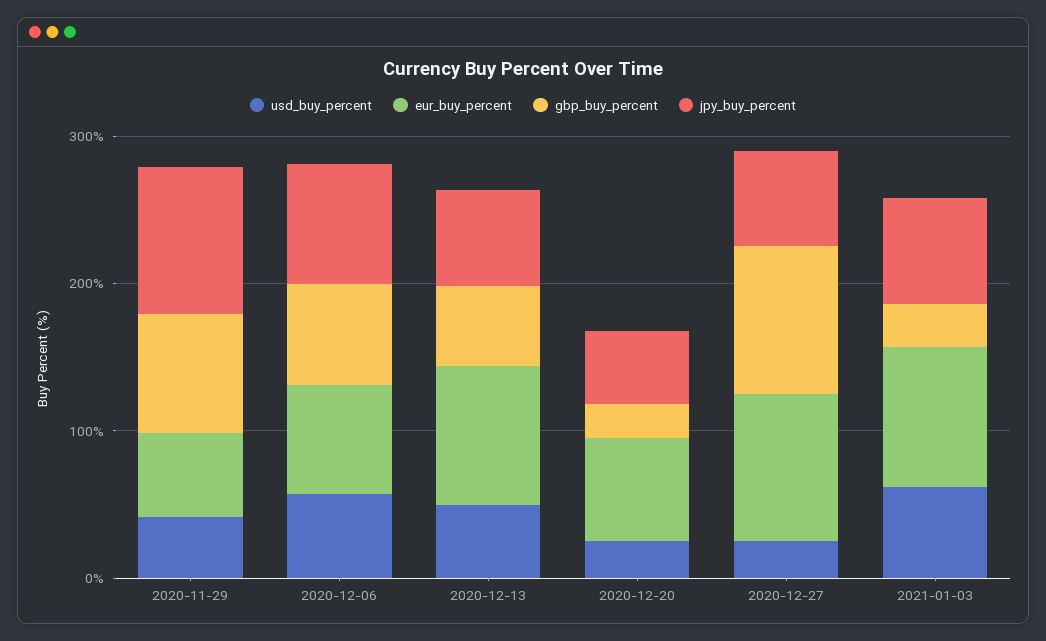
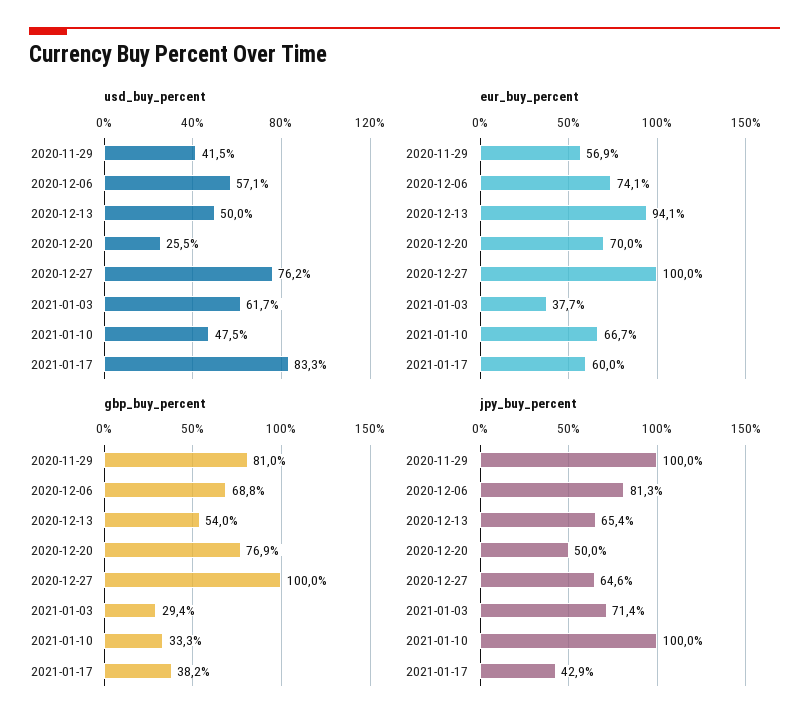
gbp_buy_percent, 2020-12-20: 20 -> 76.9
usd_buy_percent, 2020-12-27: 20 -> 76.2
eur_buy_percent, 2021-01-03: 100 -> 37.7
usd_buy_percent, 2021-01-10: none -> 47.5
usd_buy_percent, 2021-01-17: none -> 83.3
eur_buy_percent, 2021-01-10: none -> 66.7
eur_buy_percent, 2021-01-17: none -> 60
gbp_buy_percent, 2021-01-10: none -> 33.3
gbp_buy_percent, 2021-01-17: none -> 38.2
jpy_buy_percent, 2021-01-10: none -> 100
jpy_buy_percent, 2021-01-17: none -> 42.9

